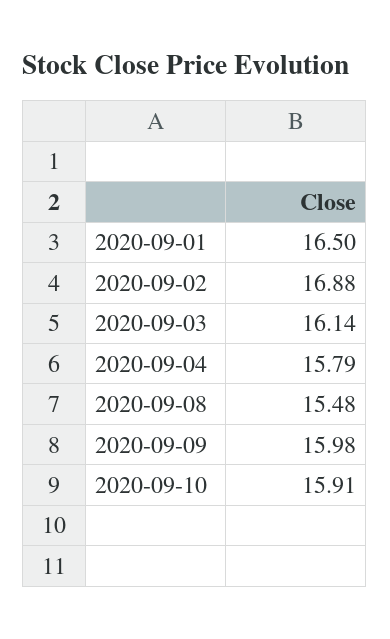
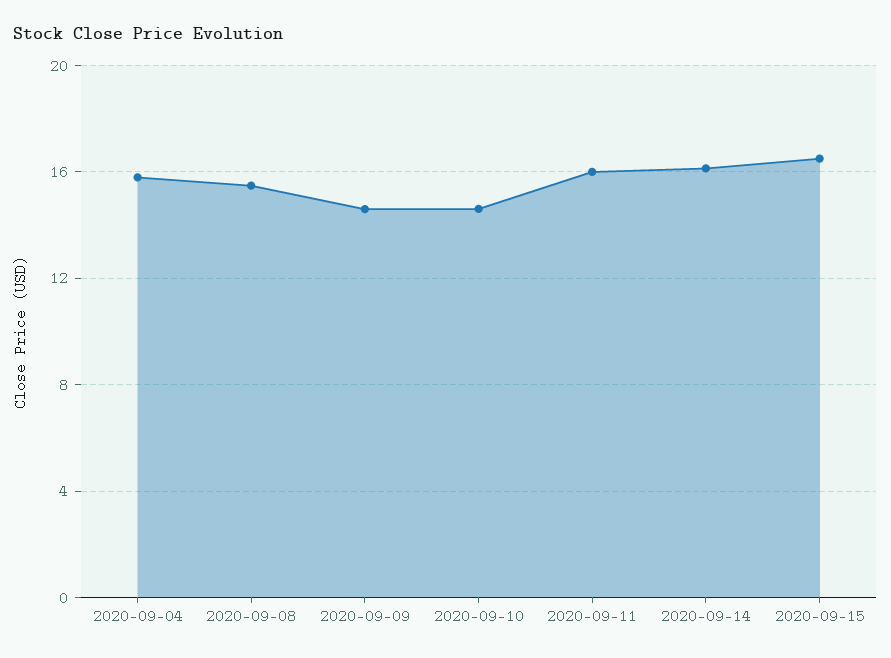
2020-09-01: 16.5 -> none
2020-09-02: 16.88 -> none
2020-09-03: 16.14 -> none
2020-09-09: 15.98 -> 14.5
2020-09-10: 15.91 -> 14.5
2020-09-11: none -> 16
2020-09-14: none -> 16
2020-09-15: none -> 16.5

